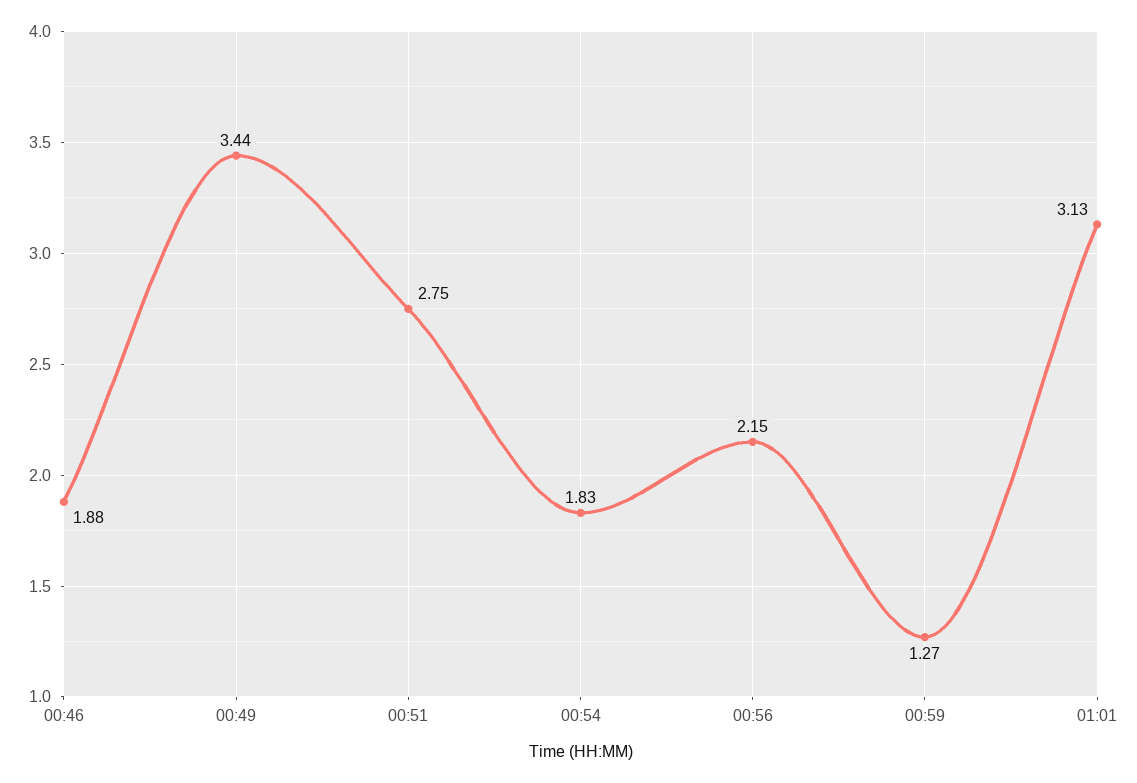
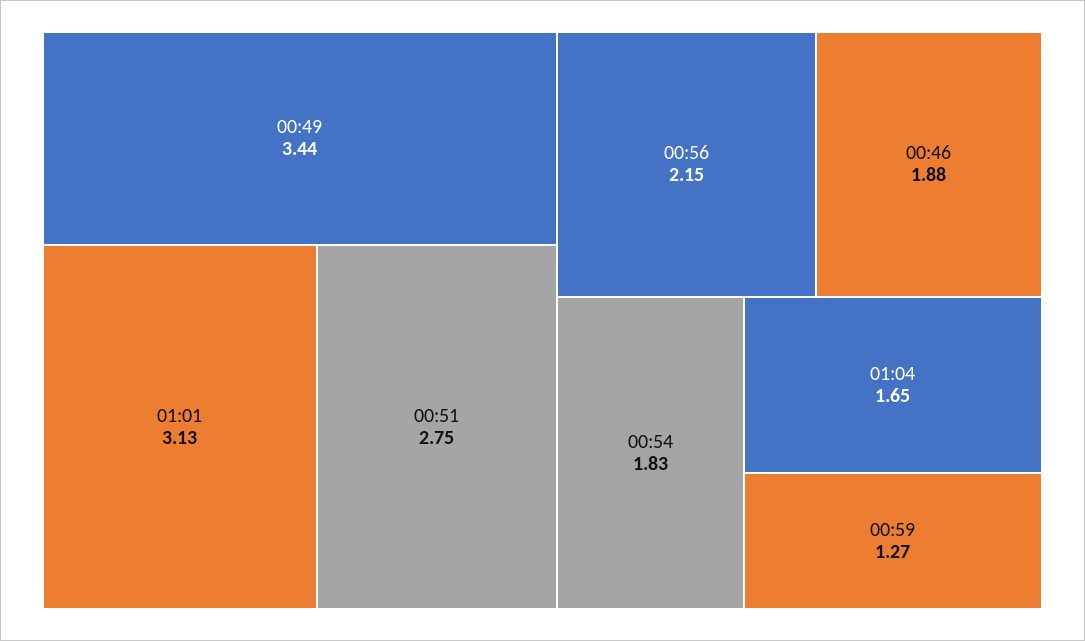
01:04: none -> 1.65

